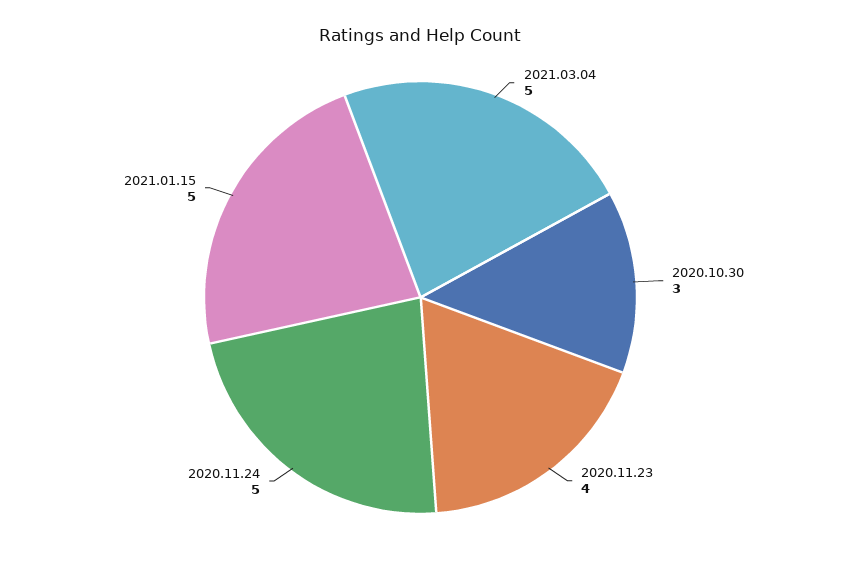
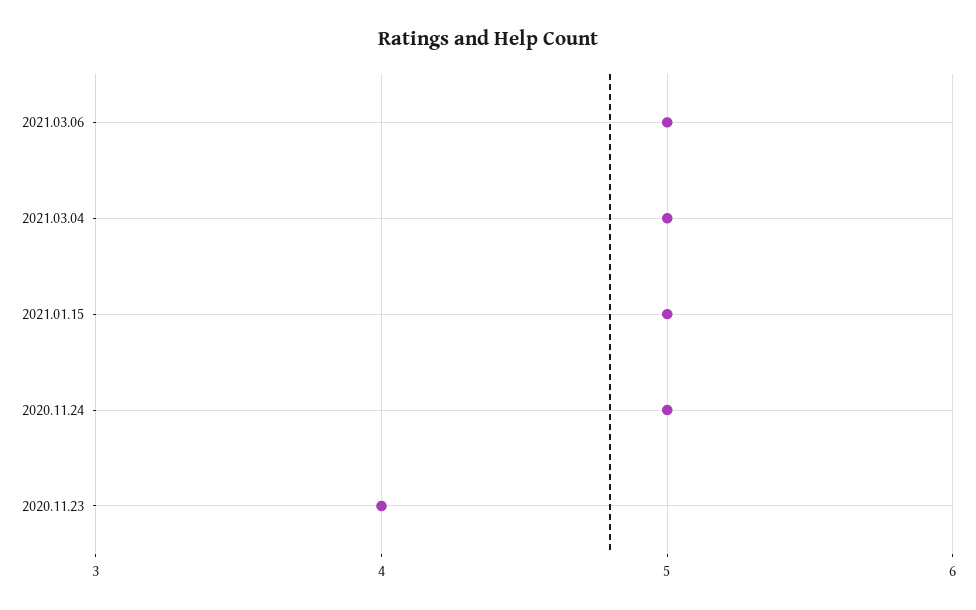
2020.10.30: 3 -> none
2021.03.06: none -> 5

